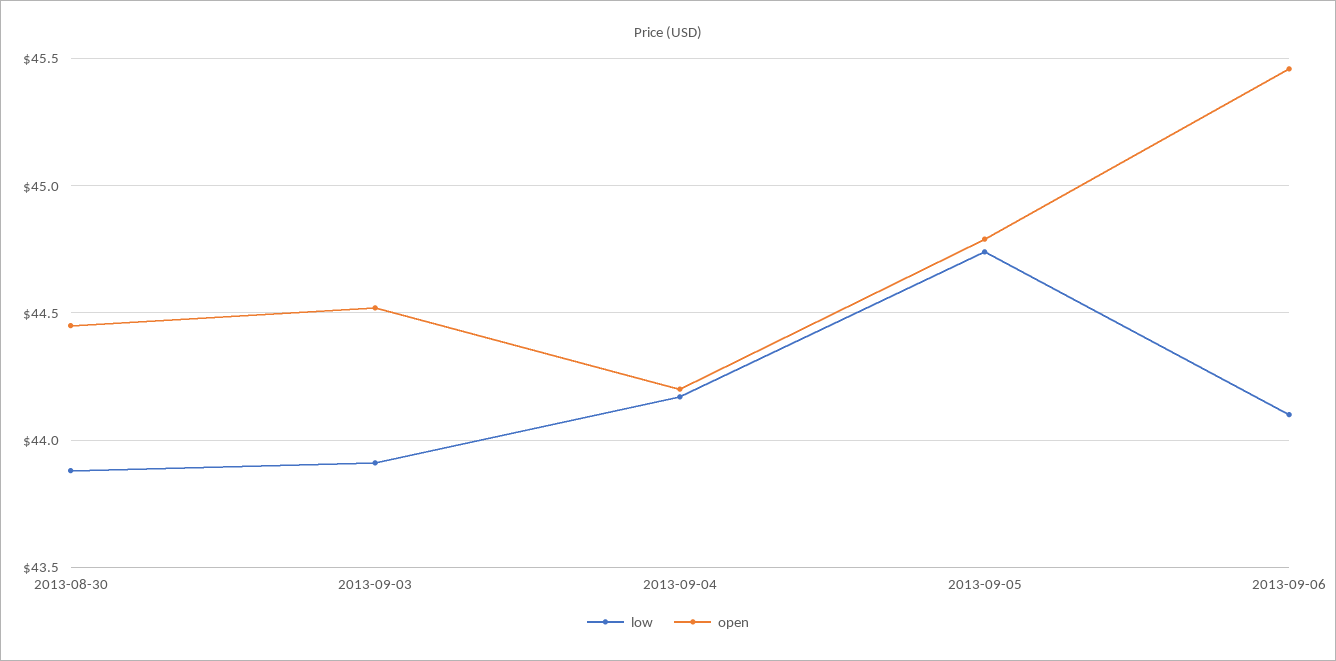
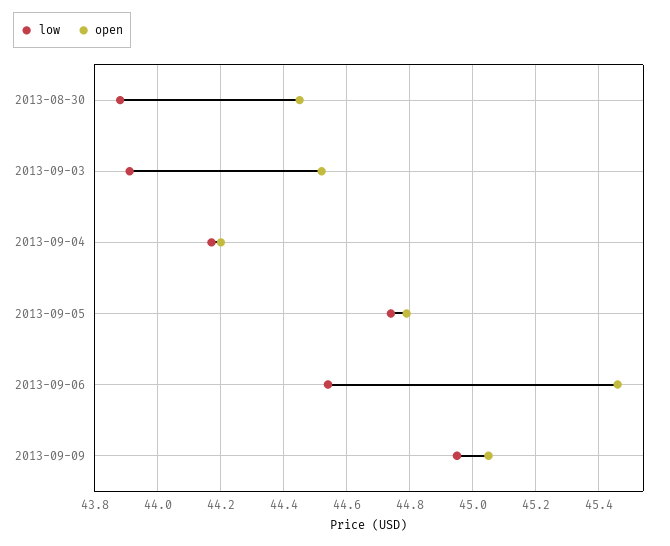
low, 2013-09-06: 44.1 -> 44.55
low, 2013-09-09: none -> 44.95
open, 2013-09-09: none -> 45.05

